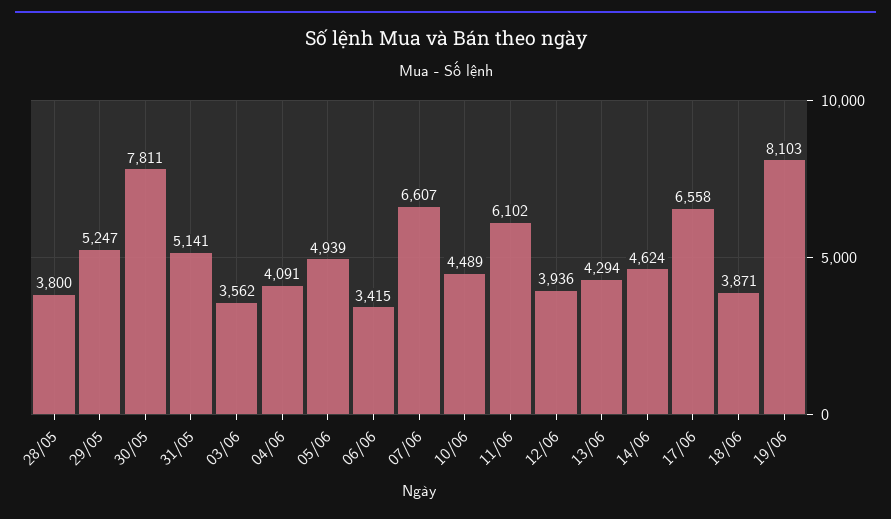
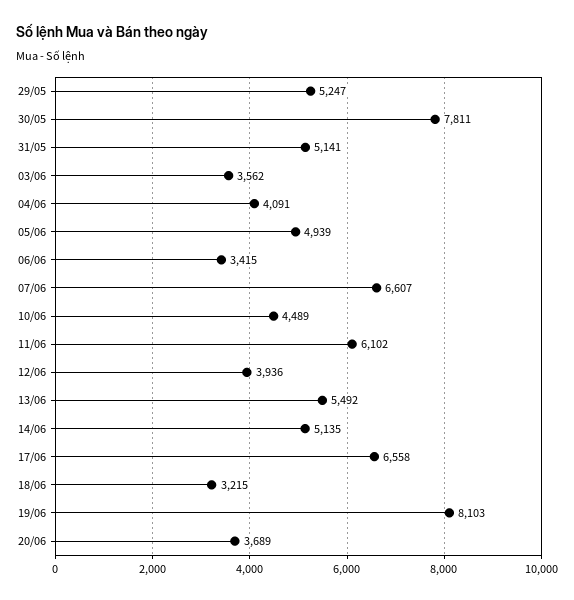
28/05: 3800 -> none
13/06: 4294 -> 5492
14/06: 4624 -> 5135
18/06: 3871 -> 3215
20/06: none -> 3689

